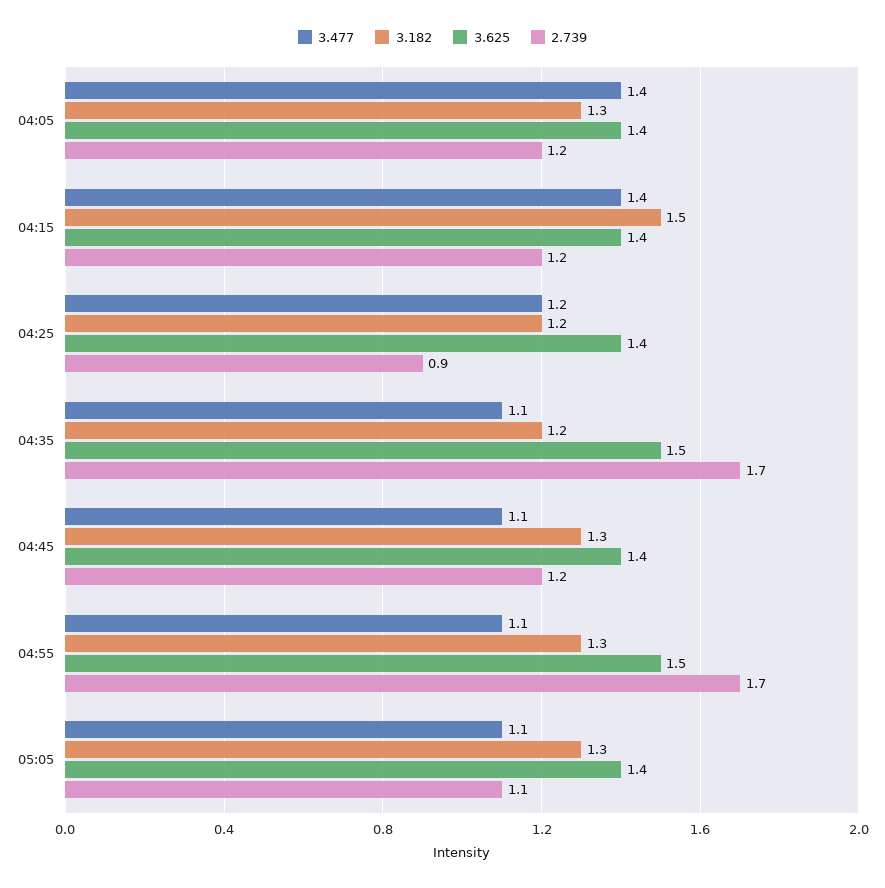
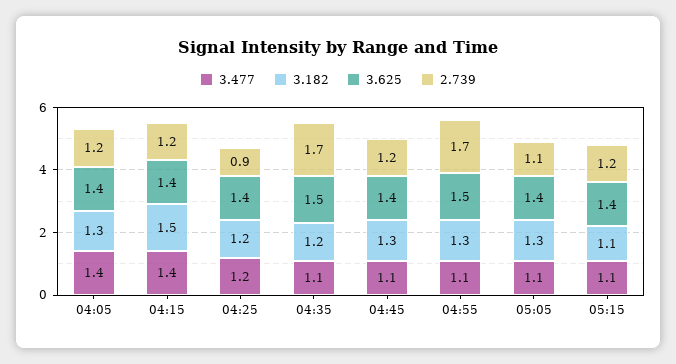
3.477, 05:15: none -> 1.1
3.182, 05:15: none -> 1.1
3.625, 05:15: none -> 1.4
2.739, 05:15: none -> 1.2

